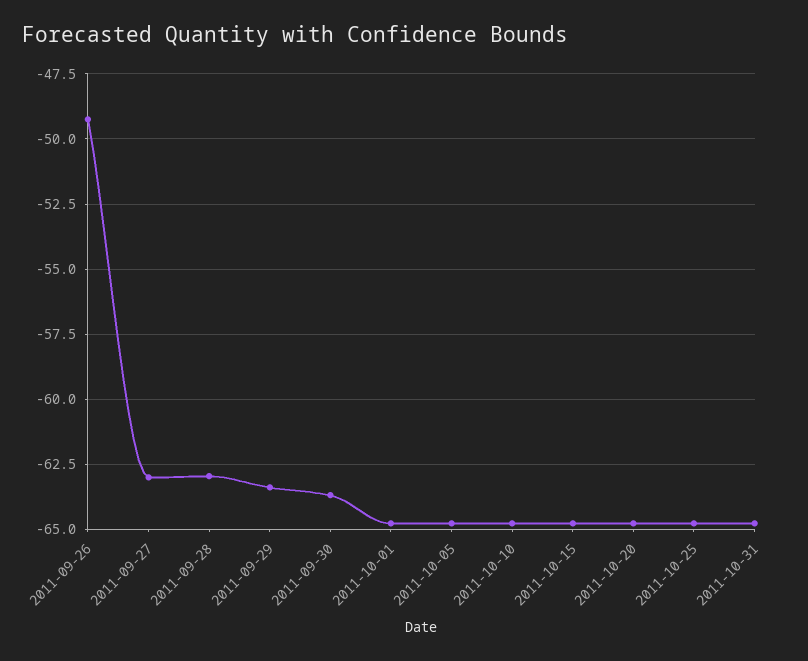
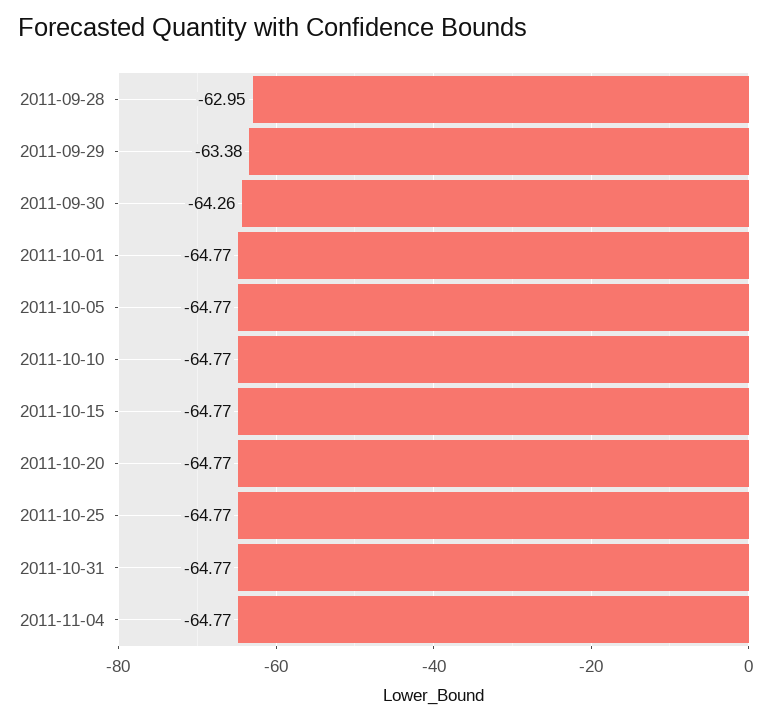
2011-09-26: -49.25 -> none
2011-09-27: -63 -> none
2011-09-30: -63.75 -> -64.26
2011-11-04: none -> -64.77

